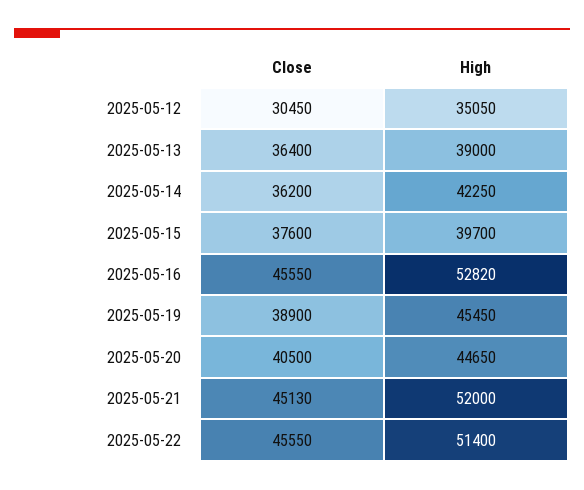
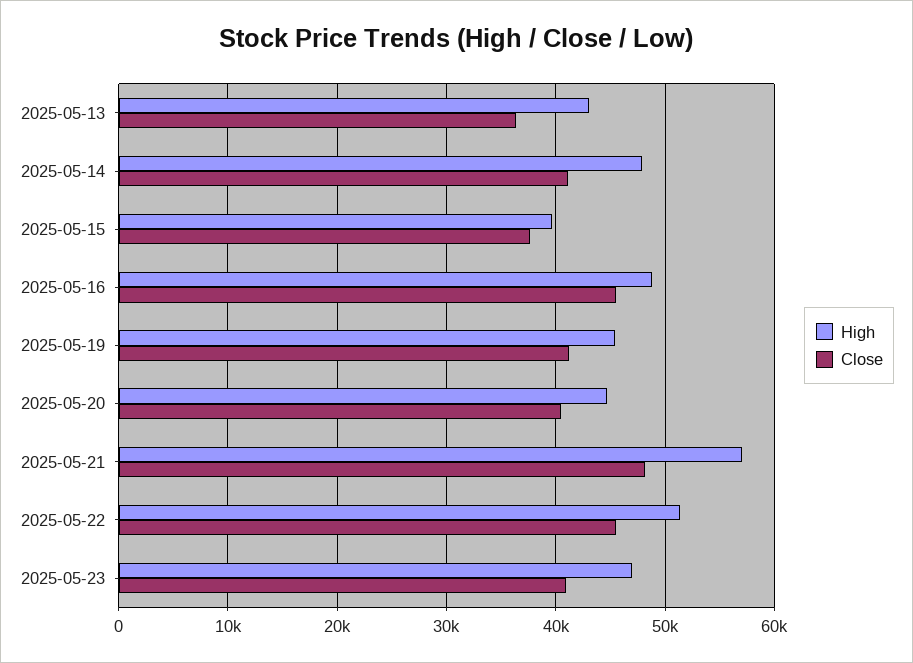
Close, 2025-05-12: 30450 -> none
High, 2025-05-12: 35050 -> none
High, 2025-05-13: 39000 -> 43000
Close, 2025-05-14: 36200 -> 41000
High, 2025-05-14: 42250 -> 48000
High, 2025-05-16: 52820 -> 49000
Close, 2025-05-19: 38900 -> 41000
Close, 2025-05-21: 45130 -> 48000
High, 2025-05-21: 52000 -> 57000
High, 2025-05-23: none -> 47000
Close, 2025-05-23: none -> 41000

